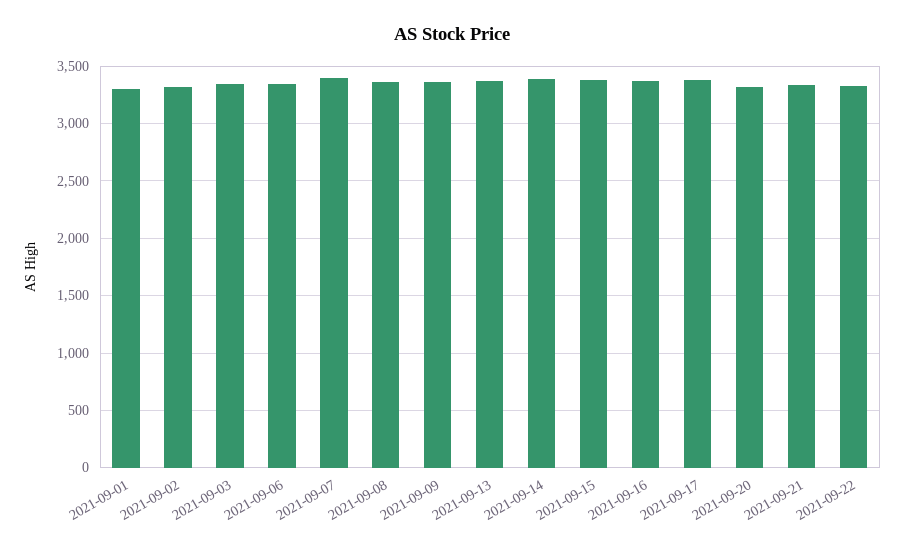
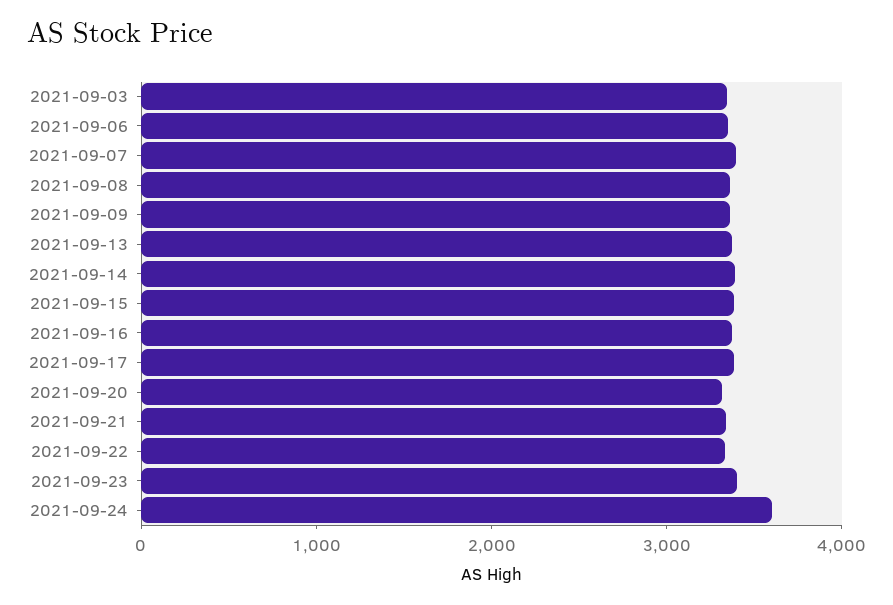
2021-09-01: 3300 -> none
2021-09-02: 3300 -> none
2021-09-23: none -> 3400
2021-09-24: none -> 3600

